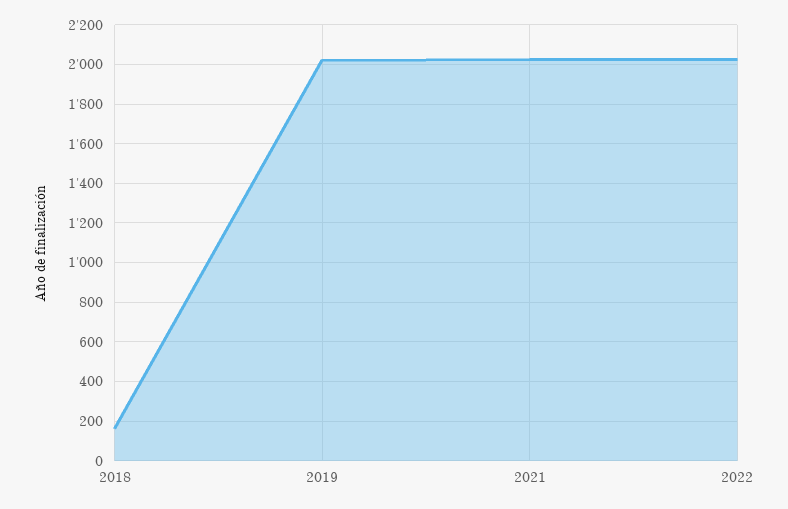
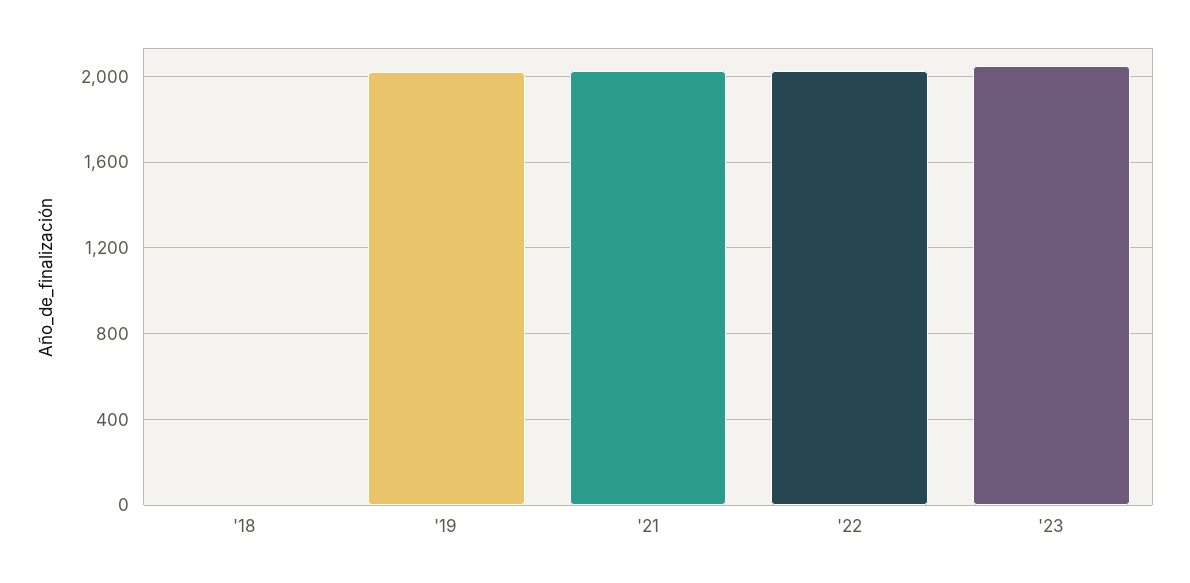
2018: 150 -> 0
'23: none -> 2050

